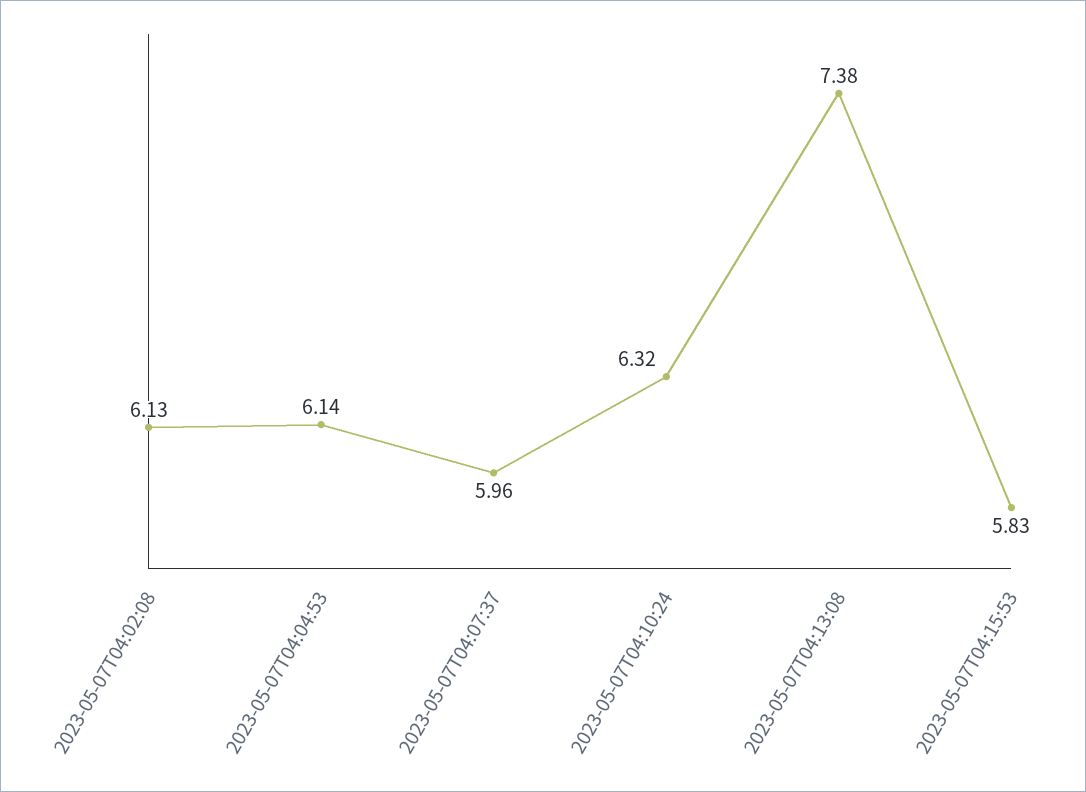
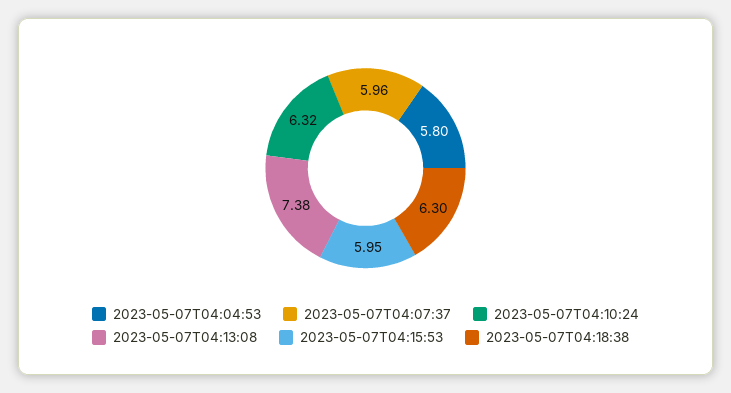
2023-05-07T04:02:08: 6.13 -> none
2023-05-07T04:04:53: 6.14 -> 5.8
2023-05-07T04:15:53: 5.83 -> 5.95
2023-05-07T04:18:38: none -> 6.3

